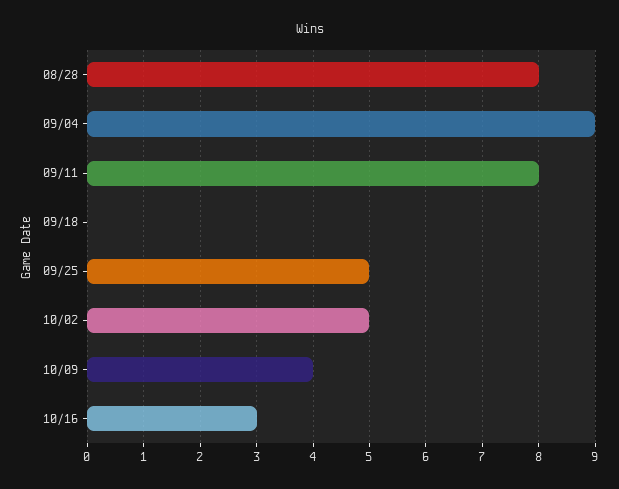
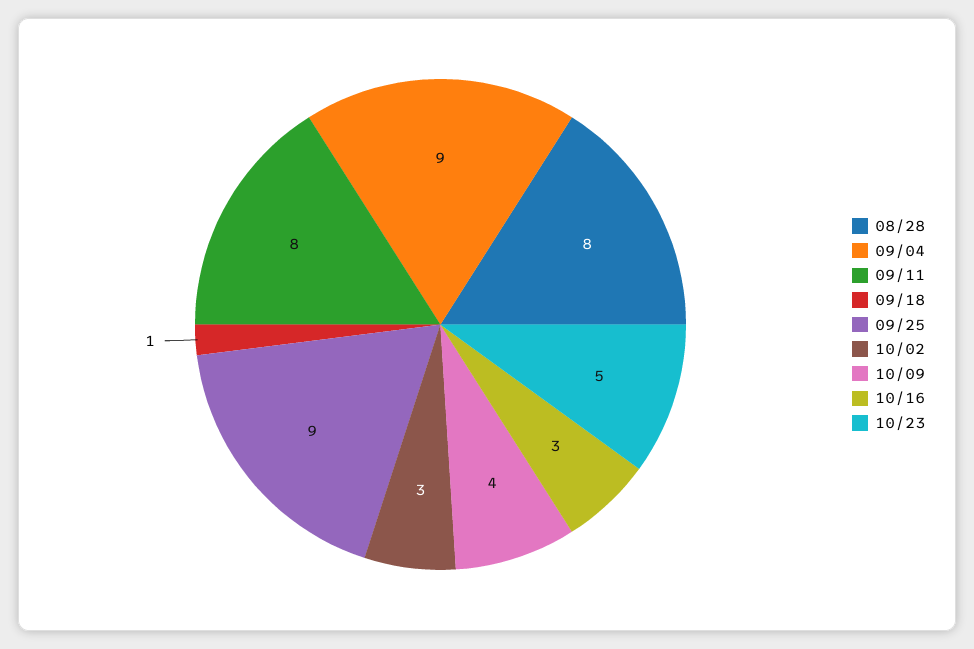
09/18: 0 -> 1
09/25: 5 -> 9
10/02: 5 -> 3
10/23: none -> 5

